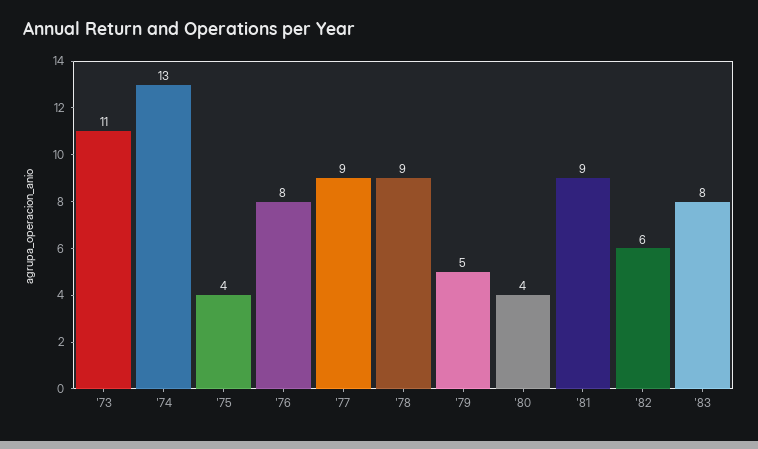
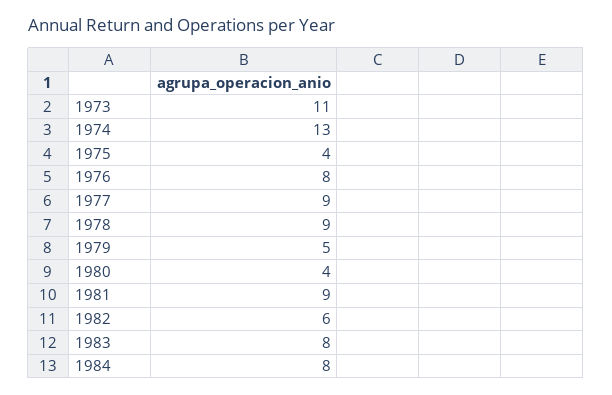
1984: none -> 8

